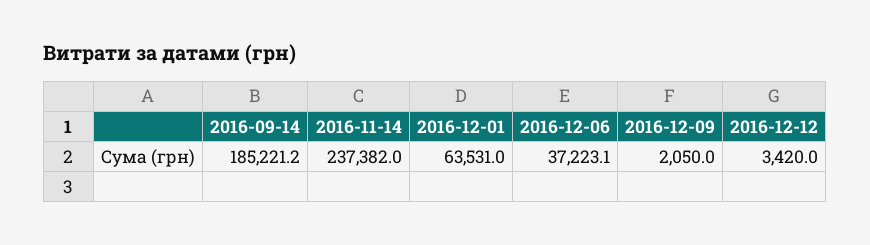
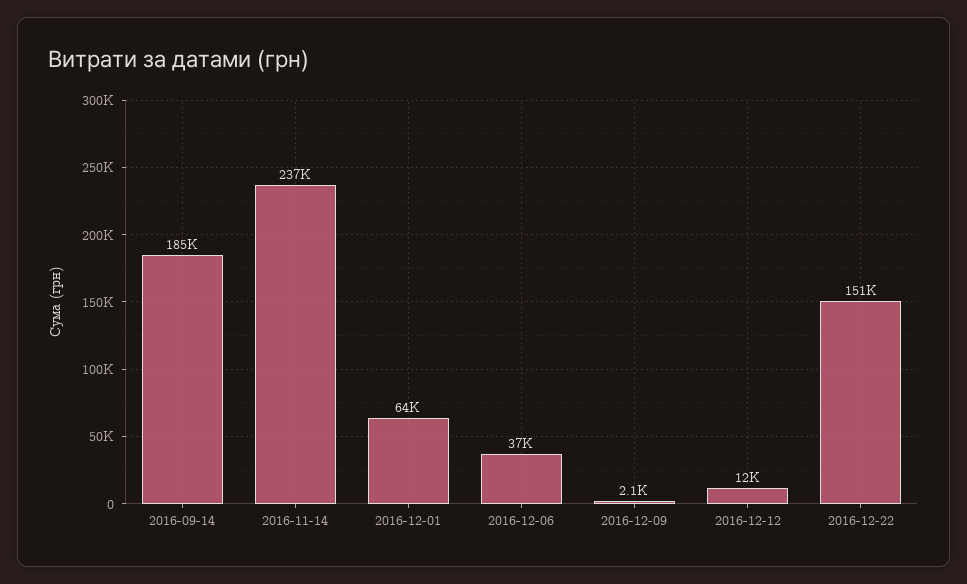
2016-12-12: 3420 -> 12000
2016-12-22: none -> 151000

